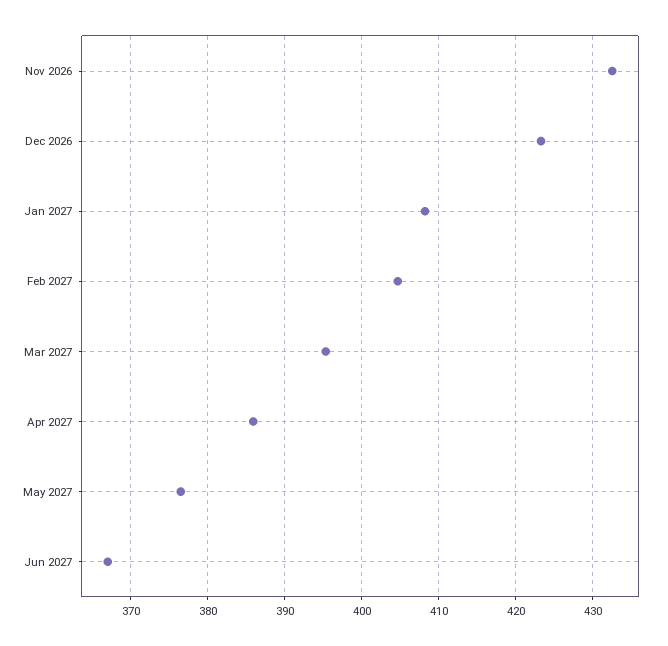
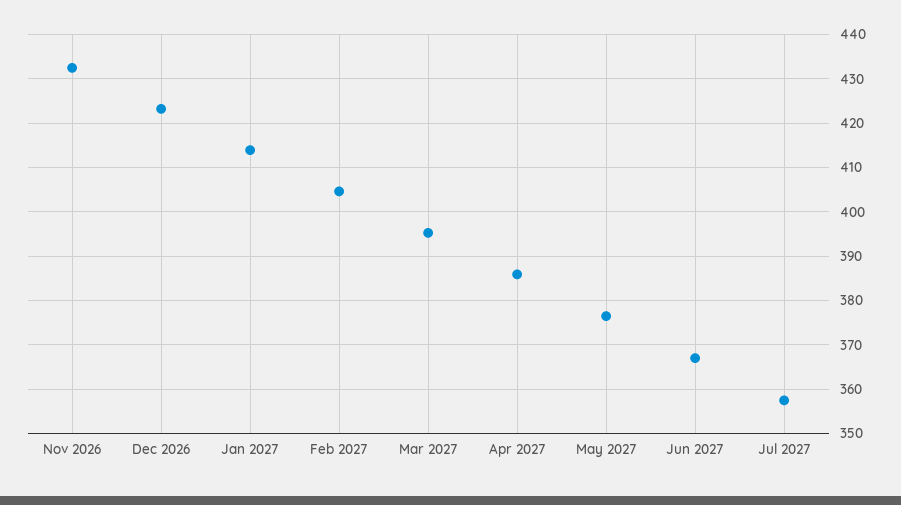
Jan 2027: 408 -> 414
Jul 2027: none -> 358

